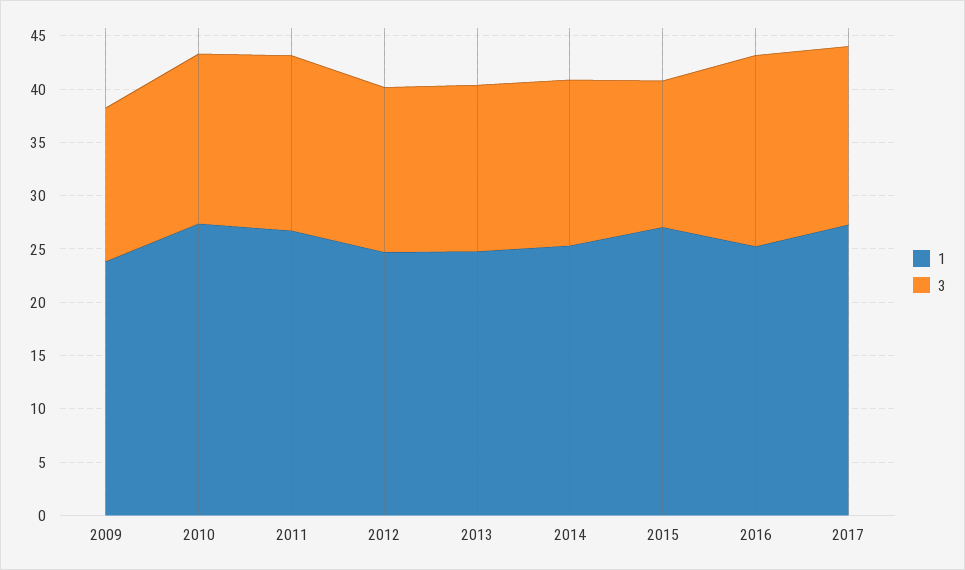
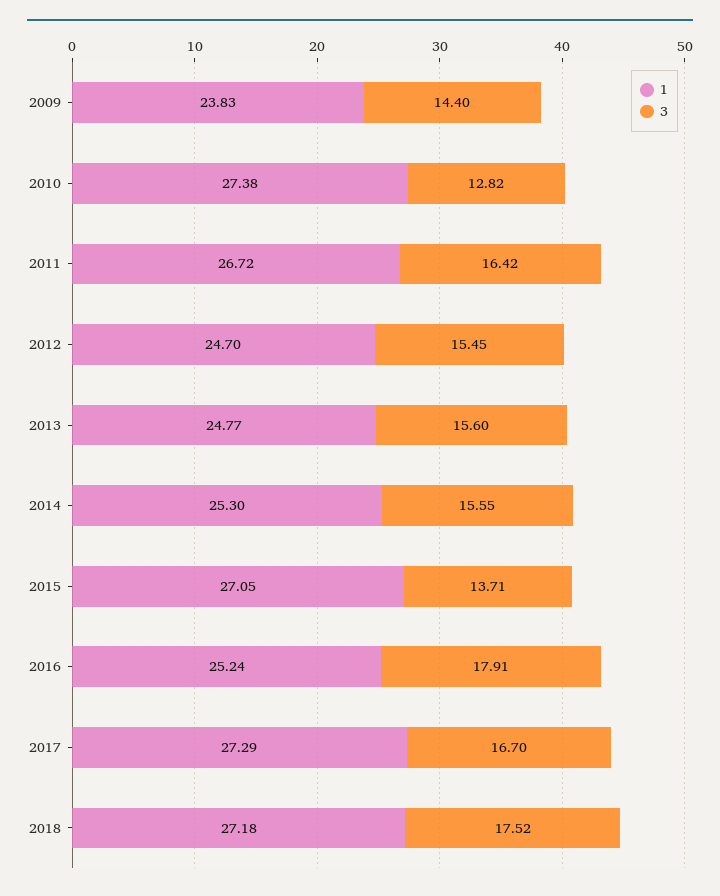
3, 2010: 16 -> 12.82
1, 2018: none -> 27.18
3, 2018: none -> 17.52

